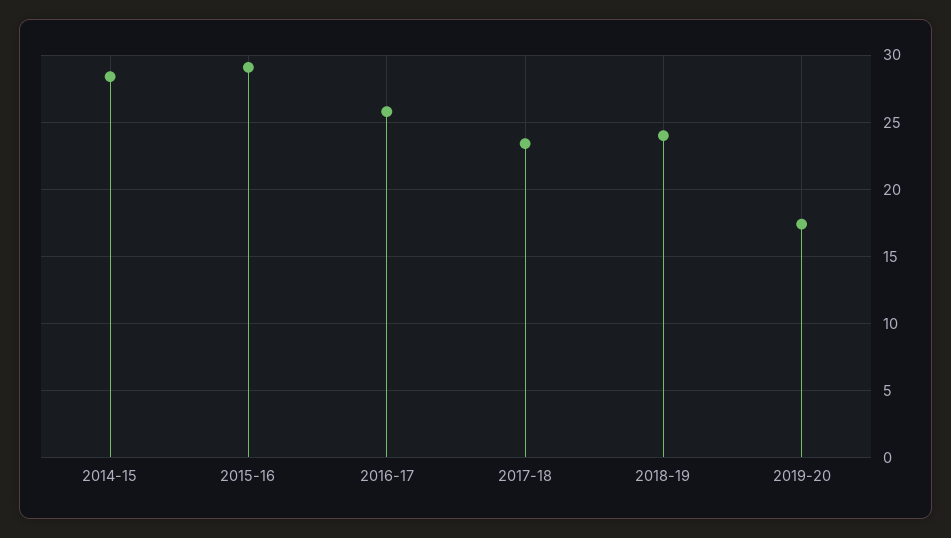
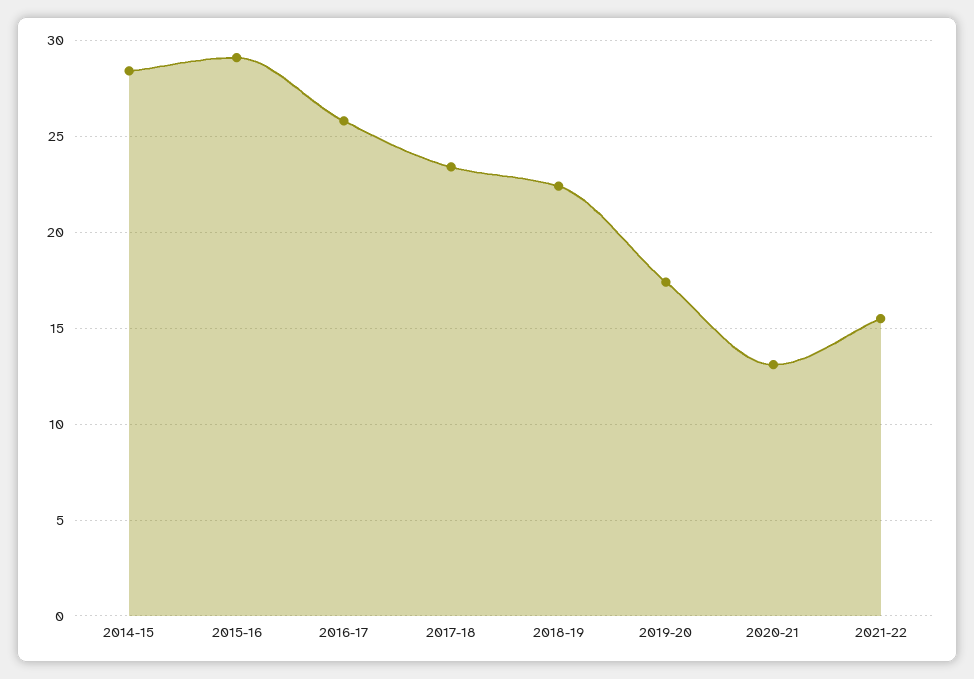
2018-19: 24 -> 22.5
2020-21: none -> 13
2021-22: none -> 15.5

